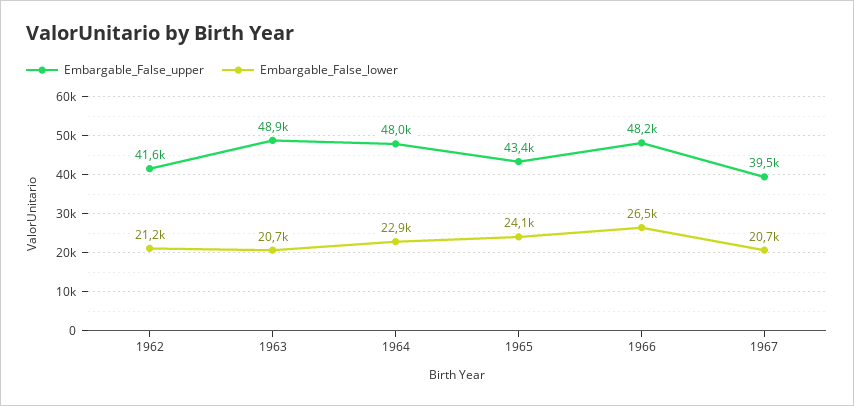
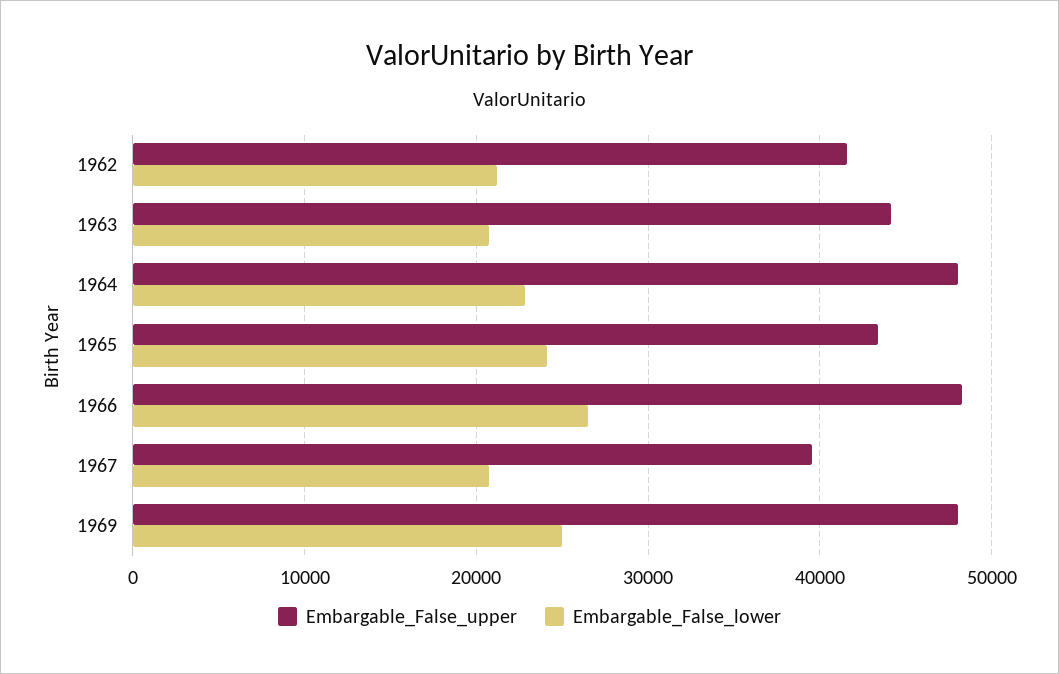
Embargable_False_upper, 1963: 48900 -> 44000
Embargable_False_upper, 1969: none -> 48000
Embargable_False_lower, 1969: none -> 25000

